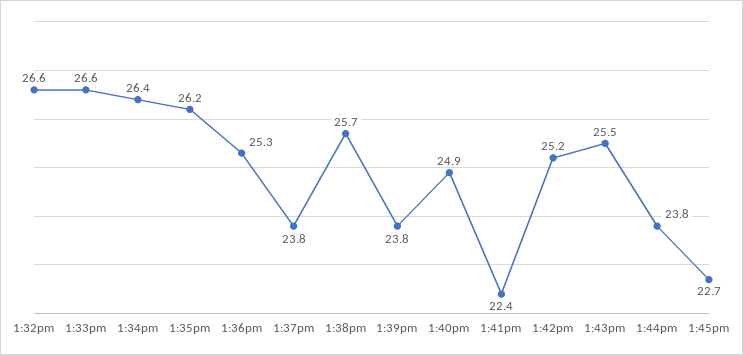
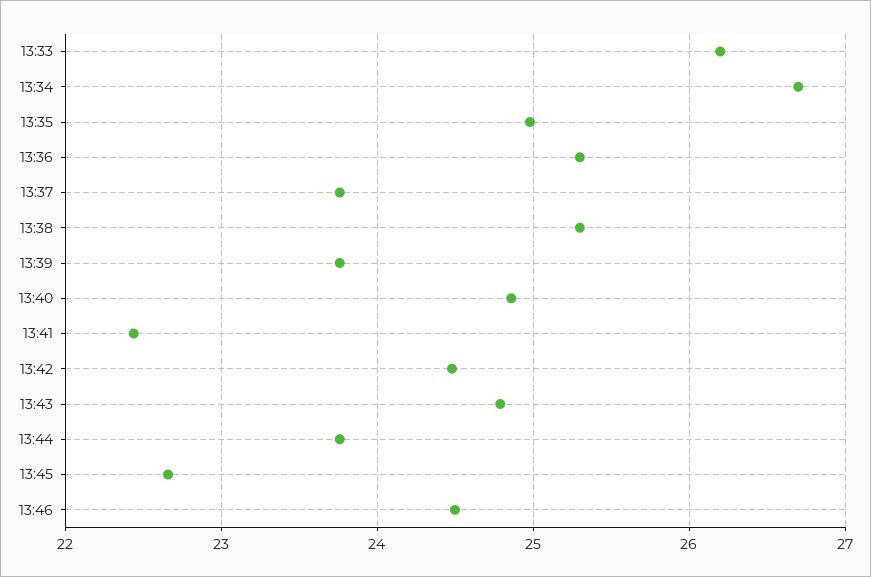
1:32pm: 26.6 -> none
1:33pm: 26.6 -> 26.2
1:34pm: 26.4 -> 26.7
1:35pm: 26.2 -> 25
1:38pm: 25.7 -> 25.3
1:42pm: 25.2 -> 24.5
1:43pm: 25.5 -> 24.8
13:46: none -> 24.5

